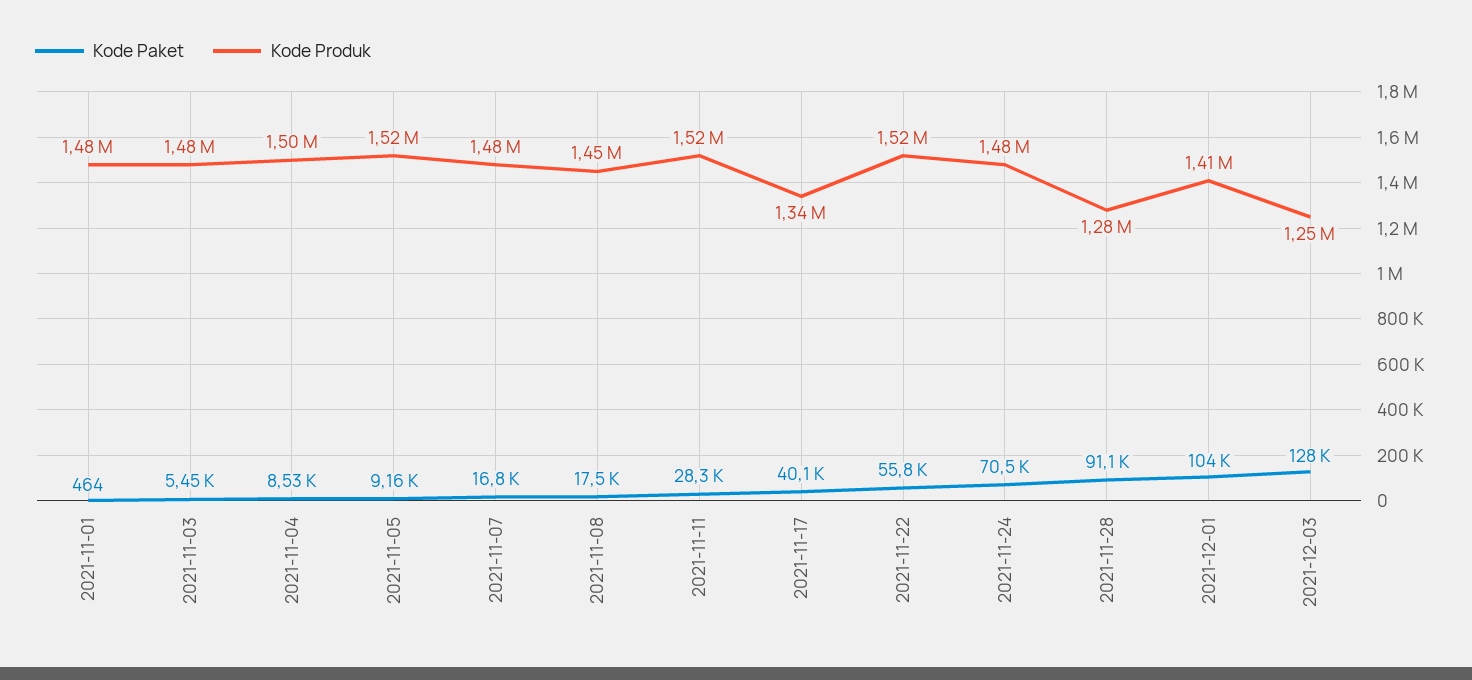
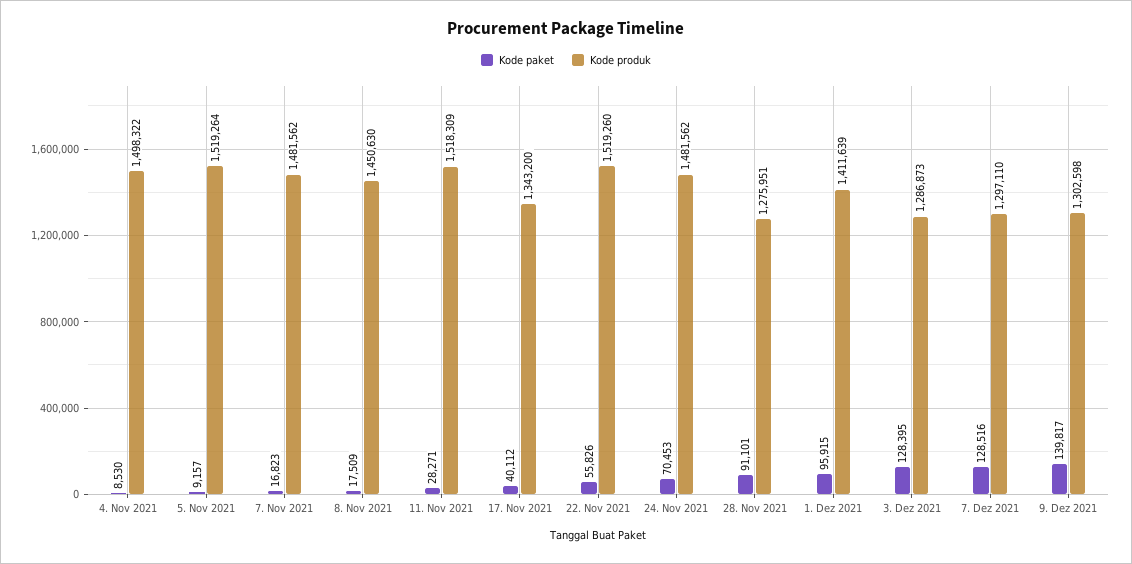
Kode Paket, 2021-11-01: 464 -> none
Kode Produk, 2021-11-01: 1480000 -> none
Kode Paket, 2021-11-03: 5450 -> none
Kode Produk, 2021-11-03: 1480000 -> none
Kode Paket, 2021-12-01: 104000 -> 95915
Kode Produk, 2021-12-03: 1250000 -> 1286873
Kode Paket, 7. Dez 2021: none -> 128516
Kode Produk, 7. Dez 2021: none -> 1297110
Kode Paket, 9. Dez 2021: none -> 139817
Kode Produk, 9. Dez 2021: none -> 1302598

